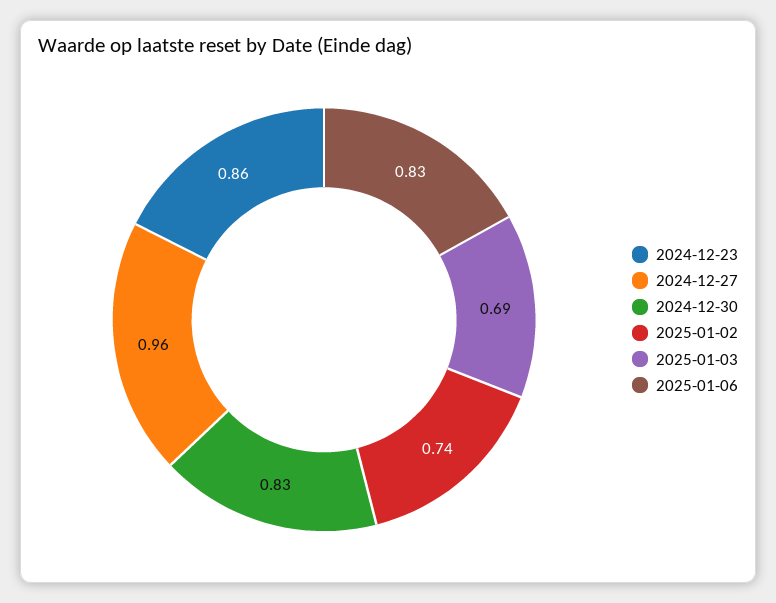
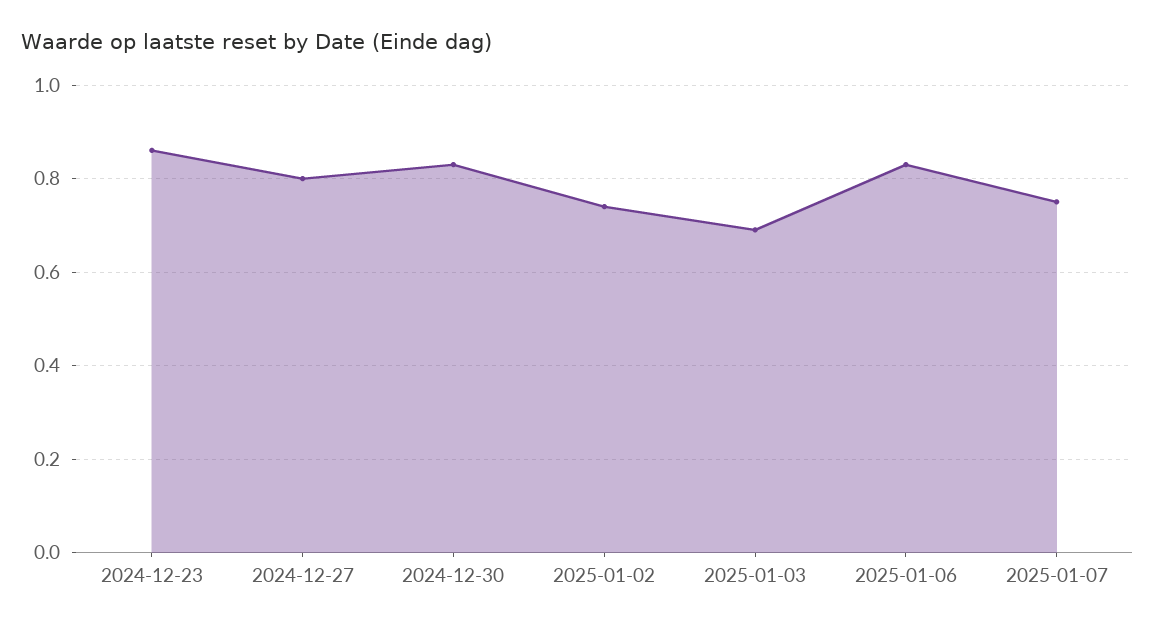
2024-12-27: 0.96 -> 0.8
2025-01-07: none -> 0.75

